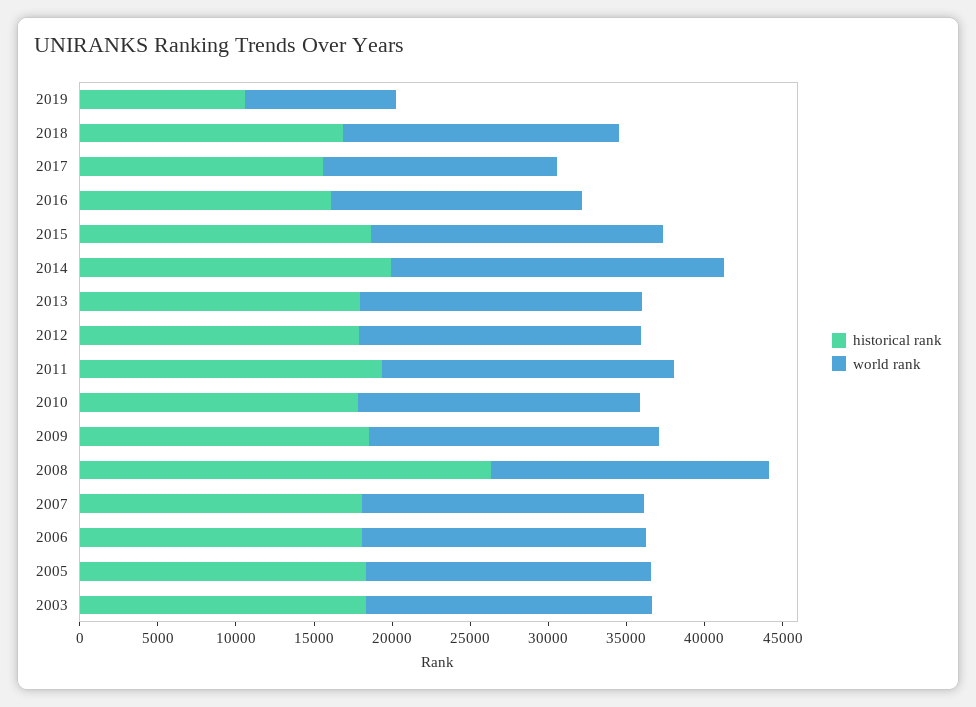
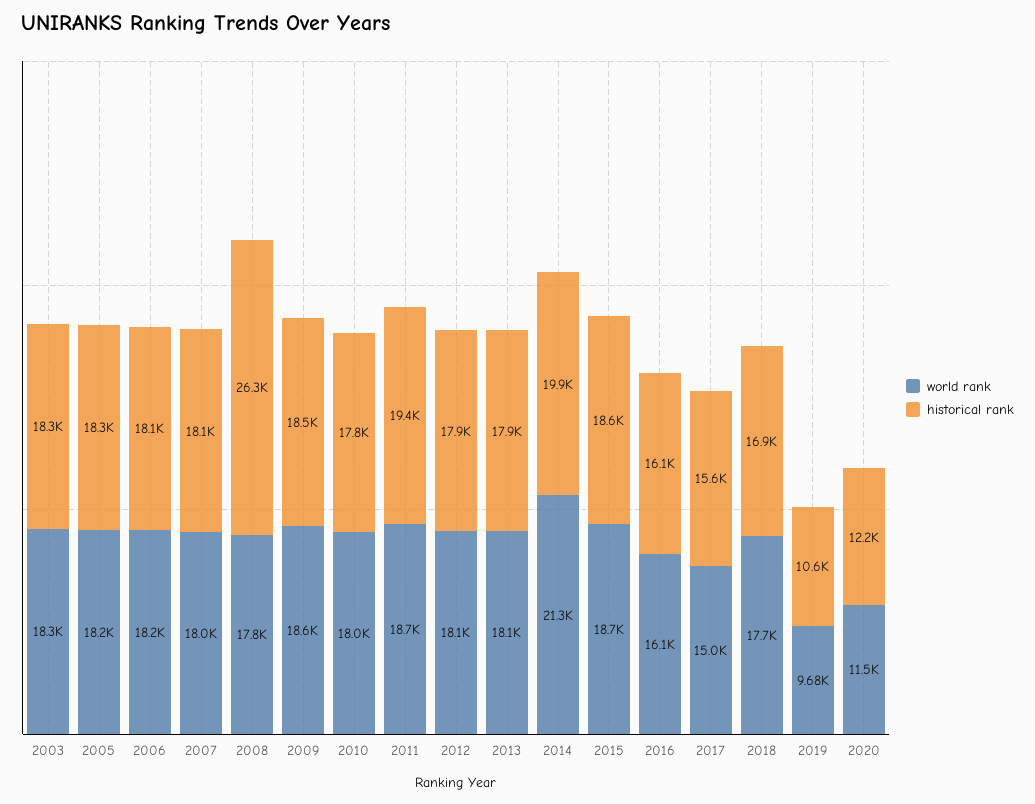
world rank, 2020: none -> 11500
historical rank, 2020: none -> 12200

